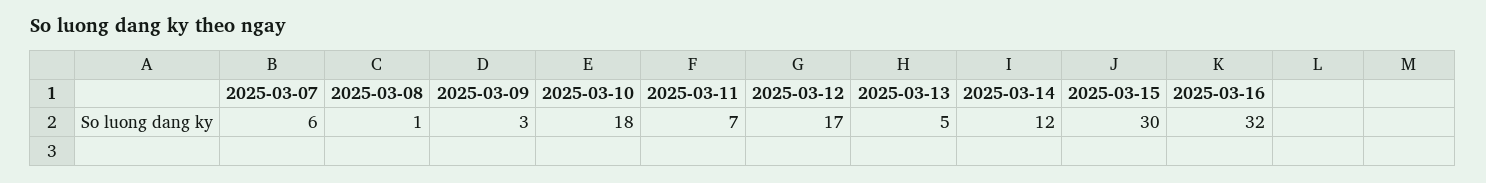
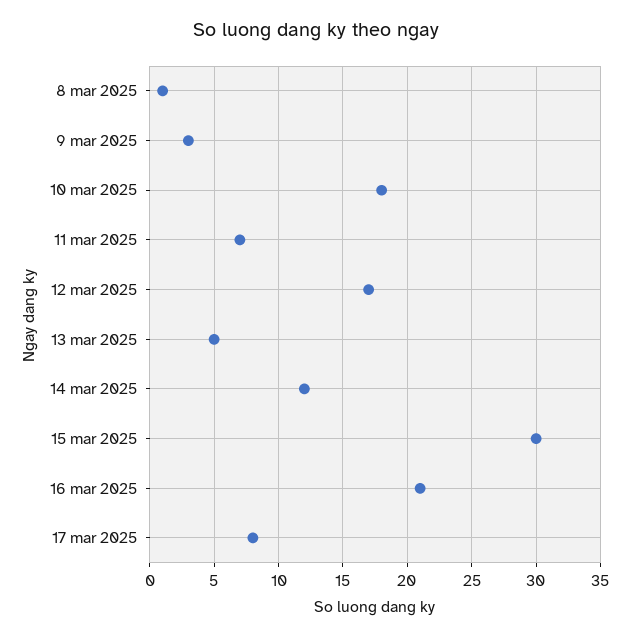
2025-03-07: 6 -> none
2025-03-16: 32 -> 21
17 mar 2025: none -> 8

